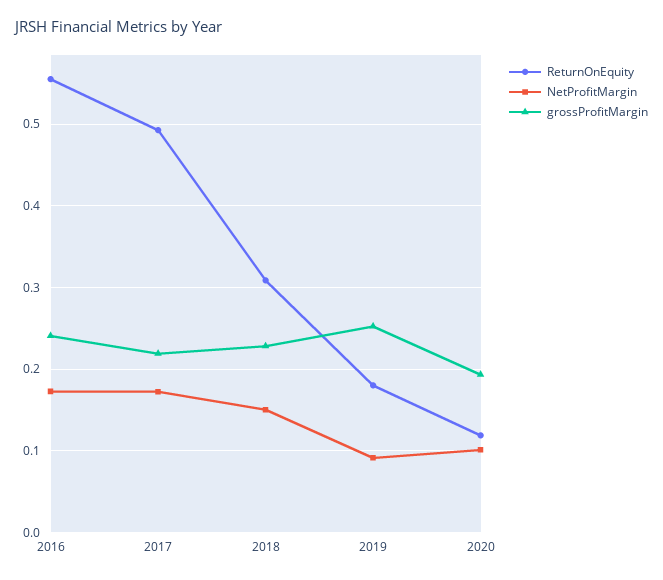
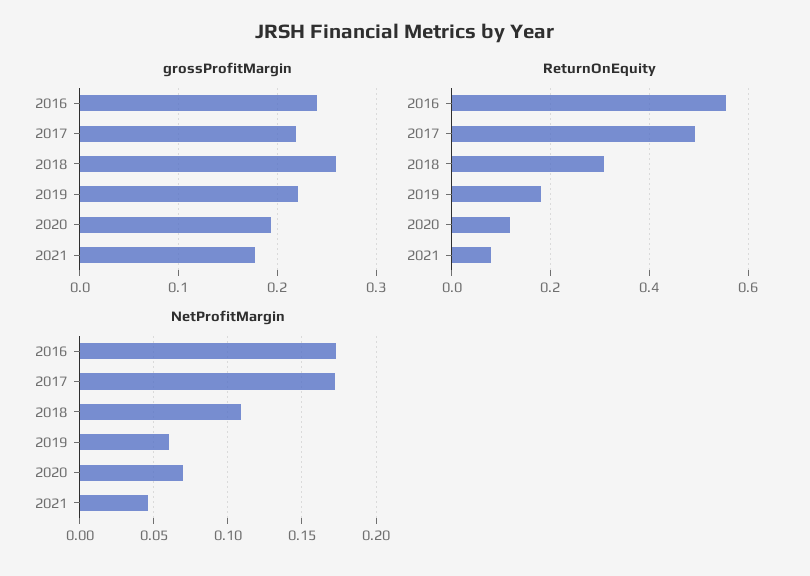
NetProfitMargin, 2018: 0.15 -> 0.11
grossProfitMargin, 2018: 0.23 -> 0.26
NetProfitMargin, 2019: 0.09 -> 0.06
grossProfitMargin, 2019: 0.25 -> 0.22
NetProfitMargin, 2020: 0.1 -> 0.07
grossProfitMargin, 2021: none -> 0.18
ReturnOnEquity, 2021: none -> 0.08
NetProfitMargin, 2021: none -> 0.045

